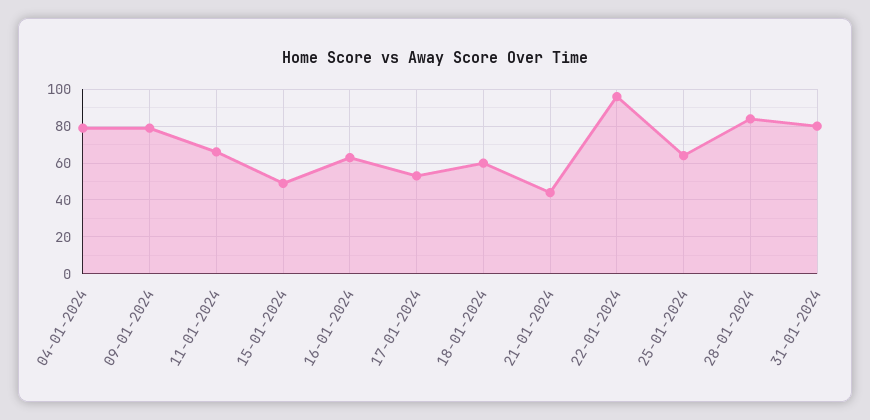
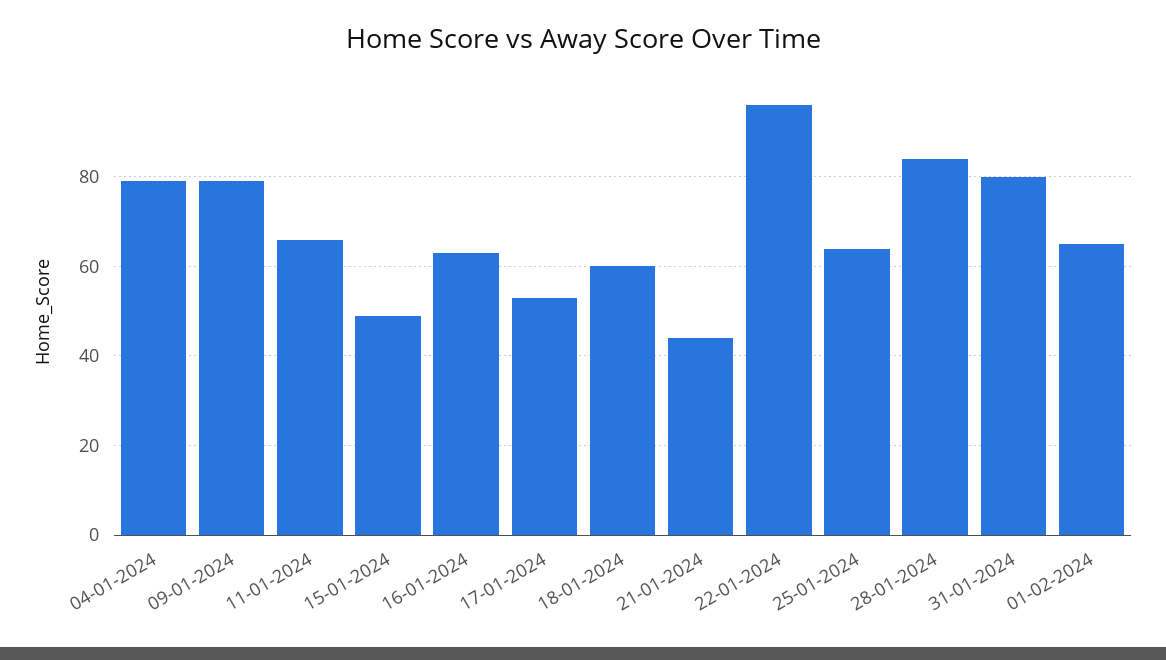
01-02-2024: none -> 65

